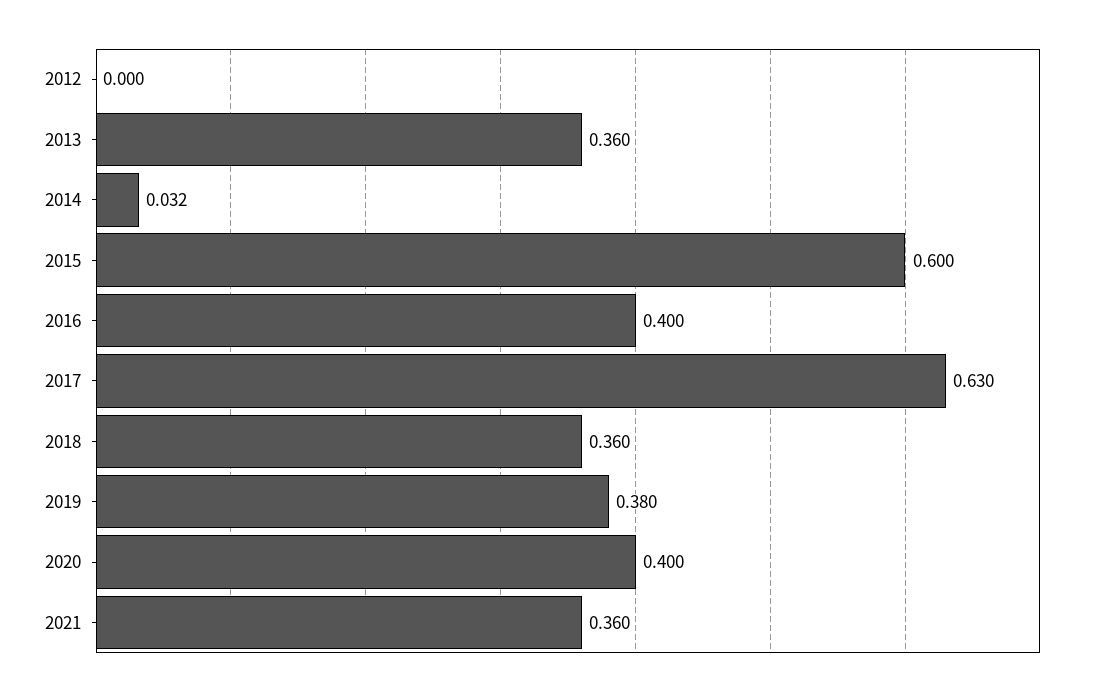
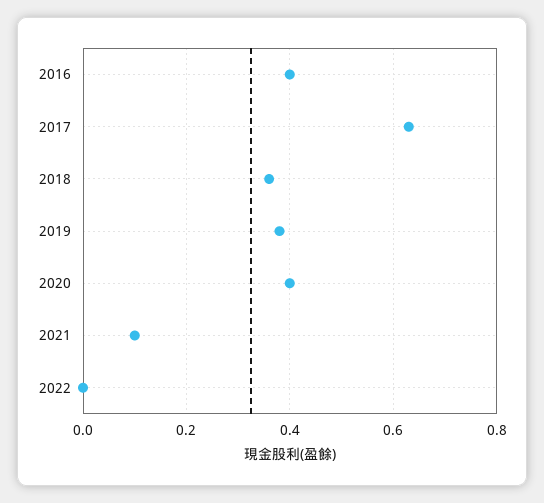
2012: 0 -> none
2013: 0.36 -> none
2014: 0.032 -> none
2015: 0.6 -> none
2021: 0.36 -> 0.1
2022: none -> 0

